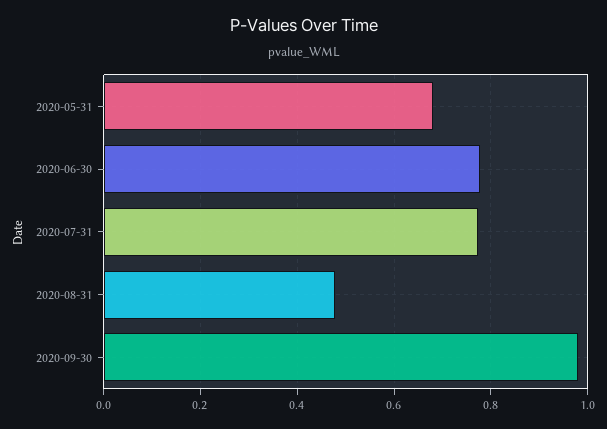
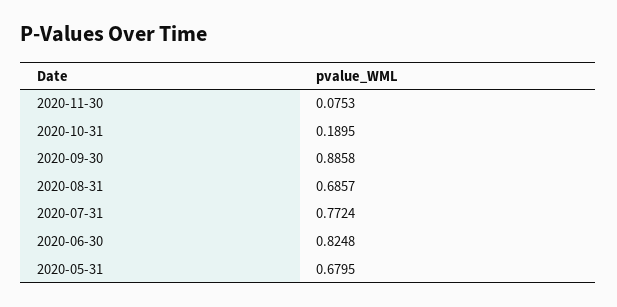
2020-06-30: 0.78 -> 0.8248
2020-08-31: 0.48 -> 0.6857
2020-09-30: 0.98 -> 0.8858
2020-11-30: none -> 0.0753
2020-10-31: none -> 0.1895

